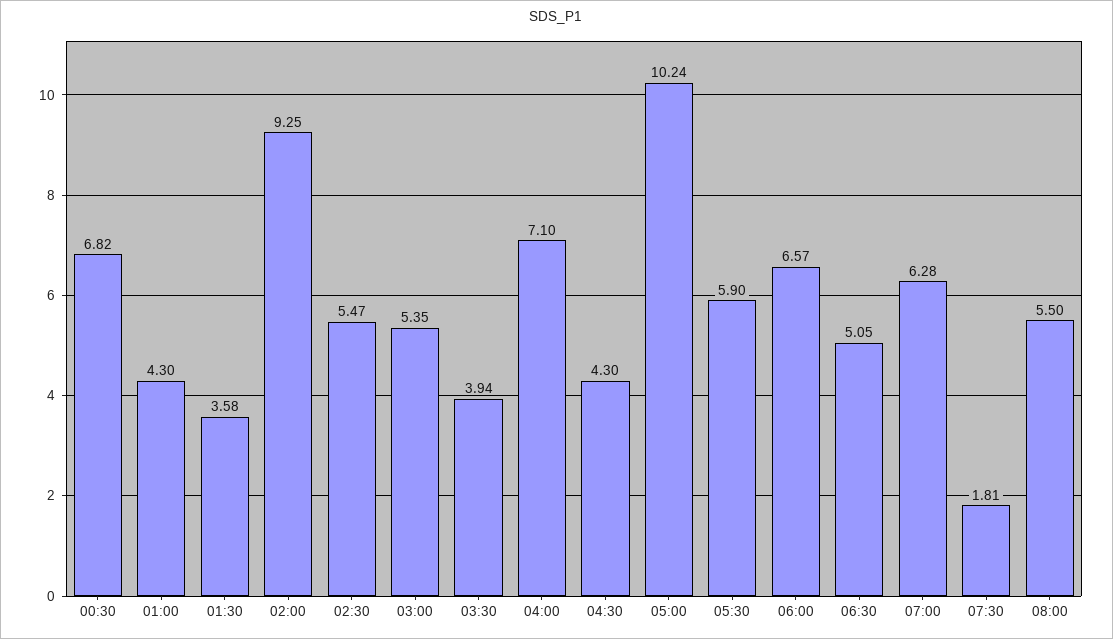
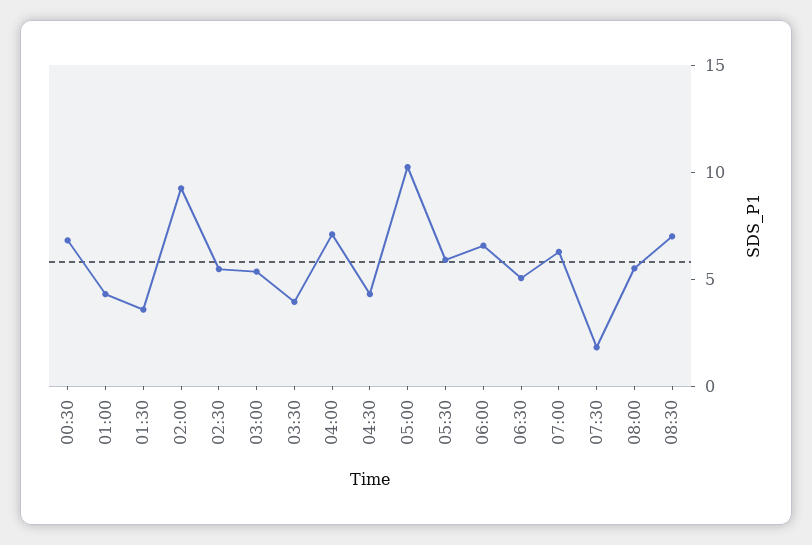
08:30: none -> 7

